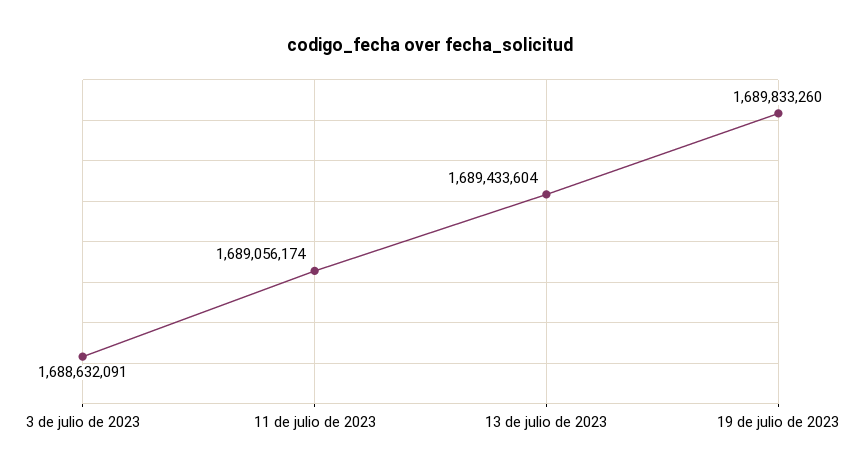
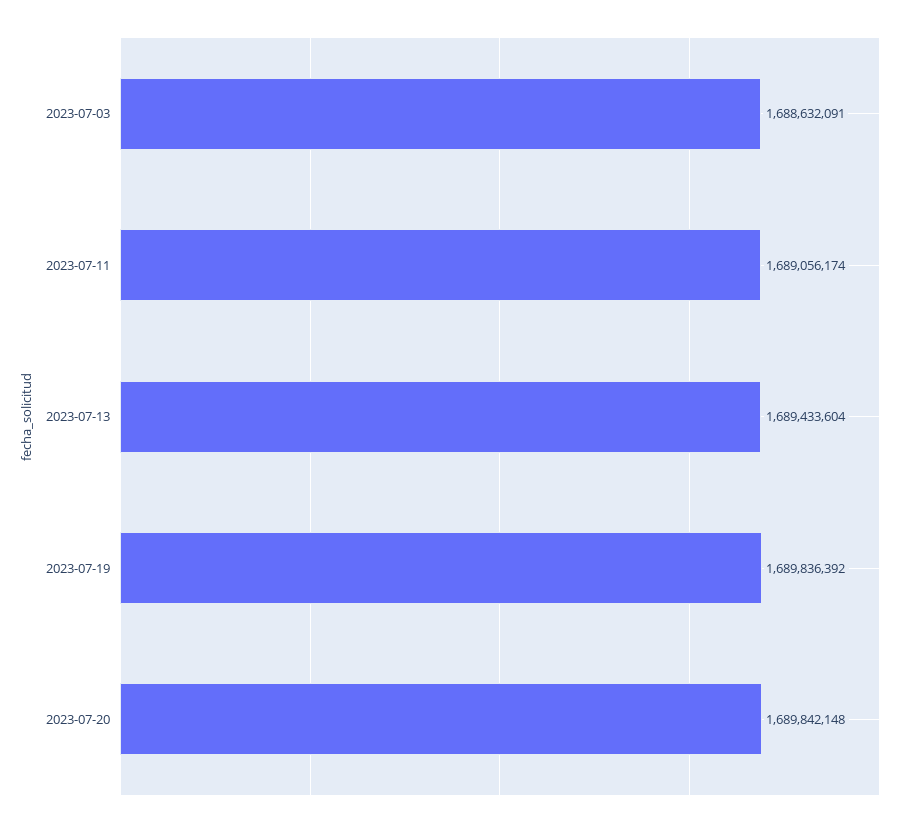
19 de julio de 2023: 1689833260 -> 1689836392
2023-07-20: none -> 1689842148

